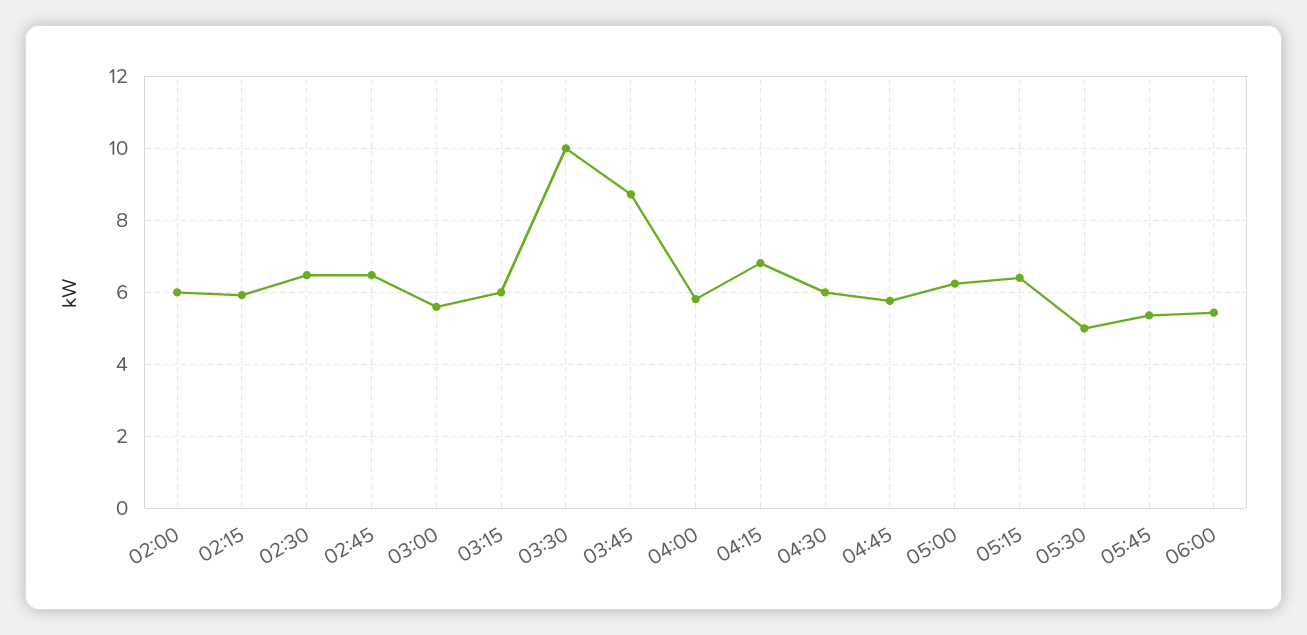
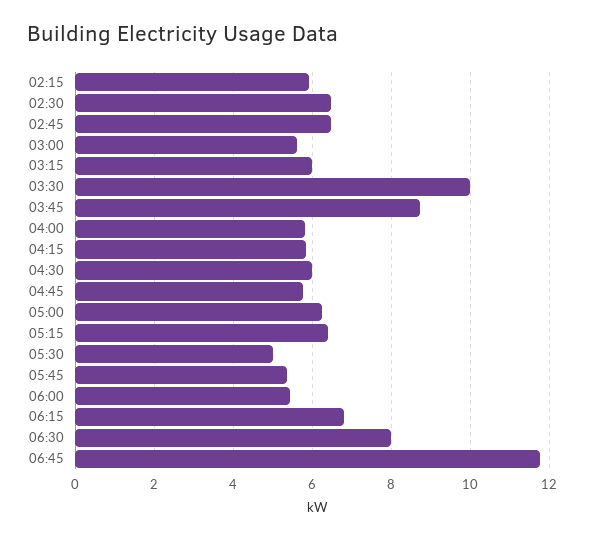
02:00: 6 -> none
04:15: 6.8 -> 5.8
06:15: none -> 6.8
06:30: none -> 8
06:45: none -> 11.8

